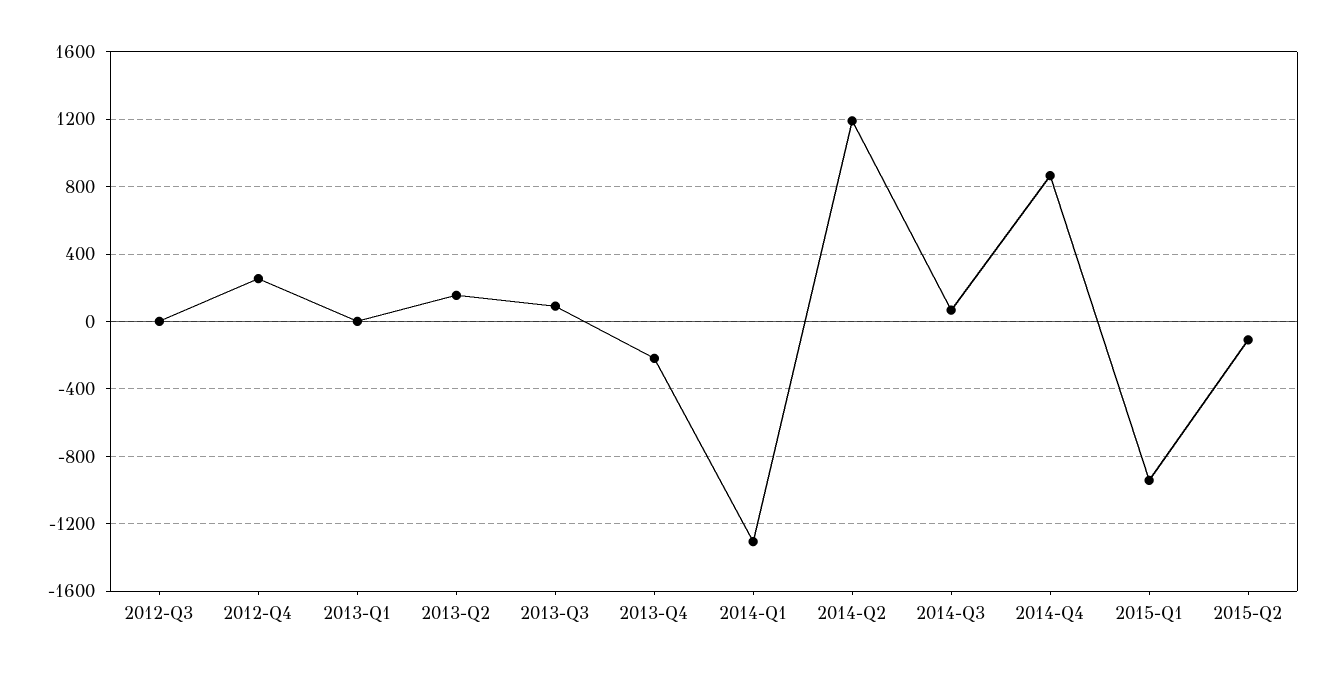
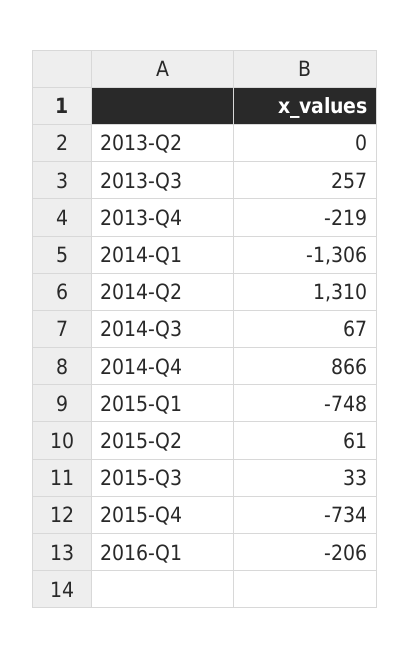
2012-Q3: 0 -> none
2012-Q4: 250 -> none
2013-Q1: 0 -> none
2013-Q2: 150 -> 0
2013-Q3: 100 -> 257
2014-Q2: 1200 -> 1310
2015-Q1: -950 -> -748
2015-Q2: -100 -> 61
2015-Q3: none -> 33
2015-Q4: none -> -734
2016-Q1: none -> -206

